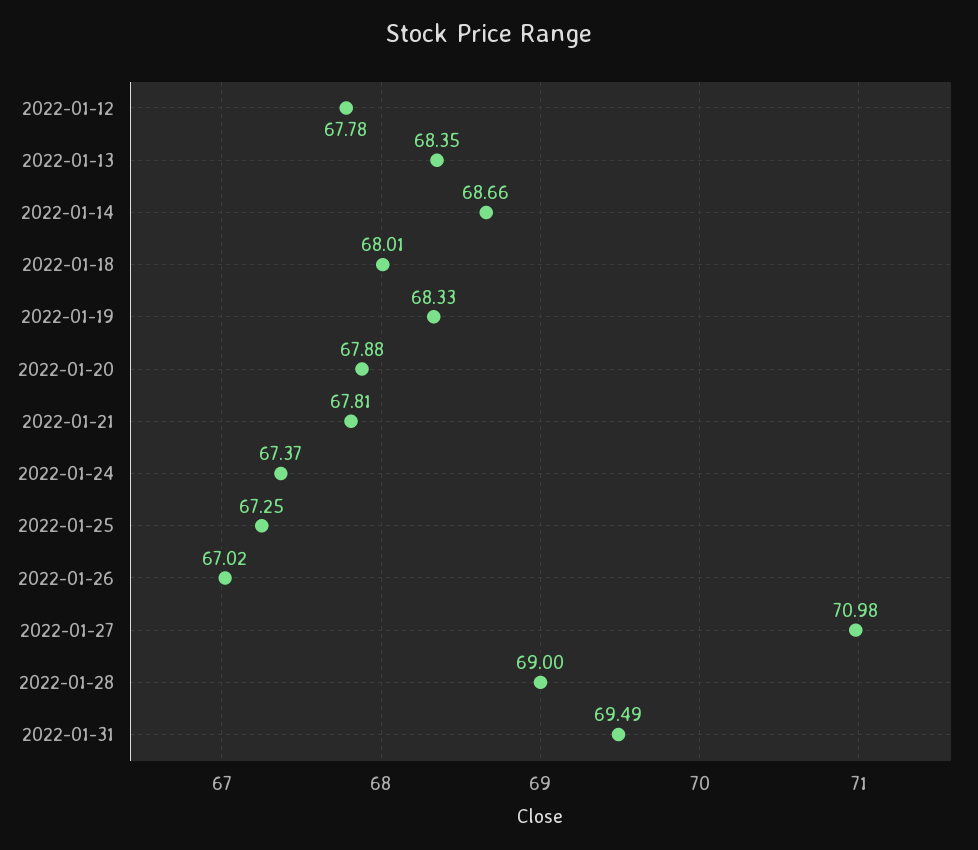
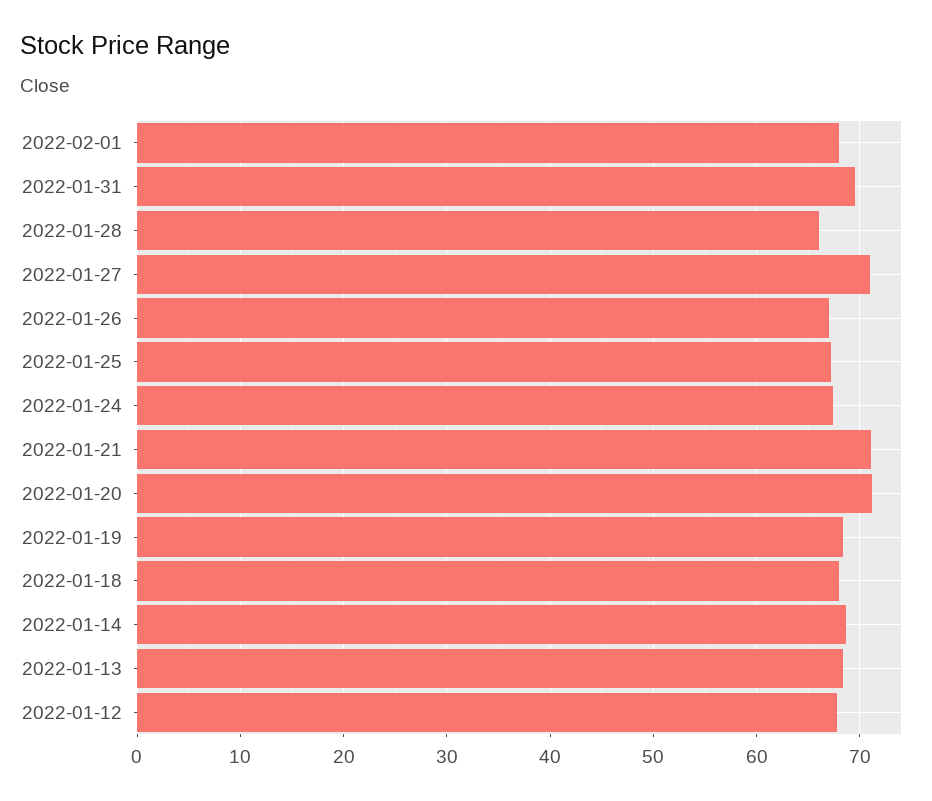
2022-01-20: 67.88 -> 71
2022-01-21: 67.81 -> 71
2022-01-28: 69 -> 66
2022-02-01: none -> 68

